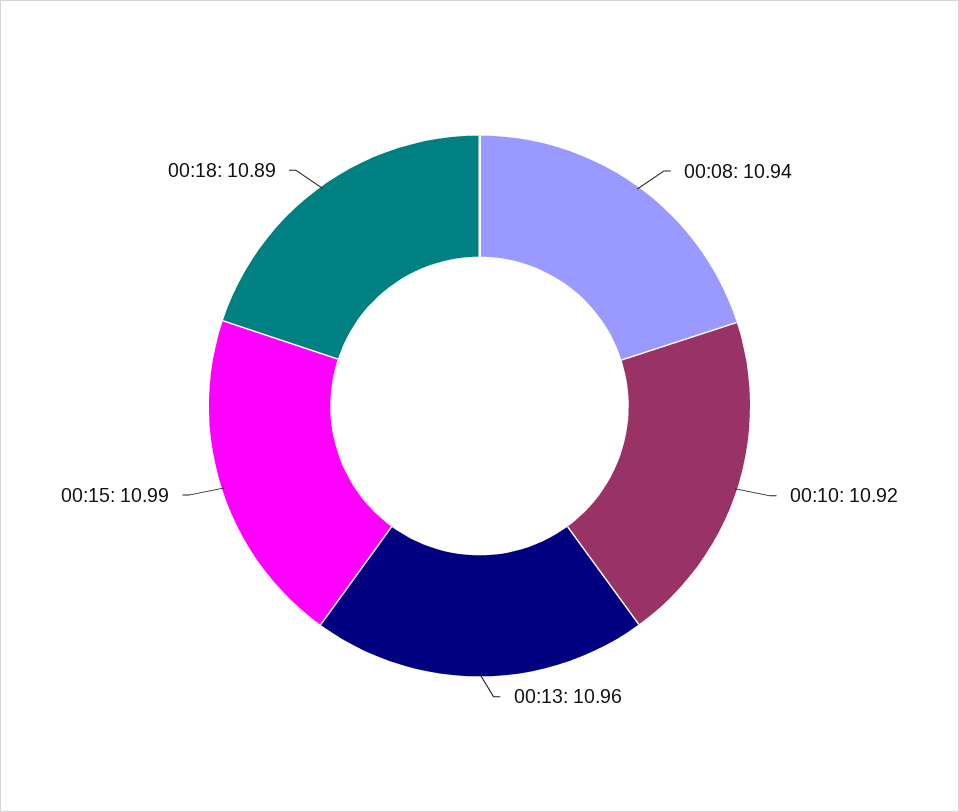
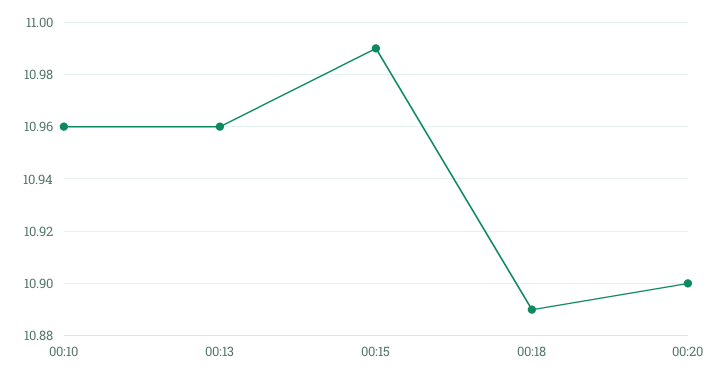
00:08: 10.94 -> none
00:10: 10.92 -> 10.96
00:20: none -> 10.9

